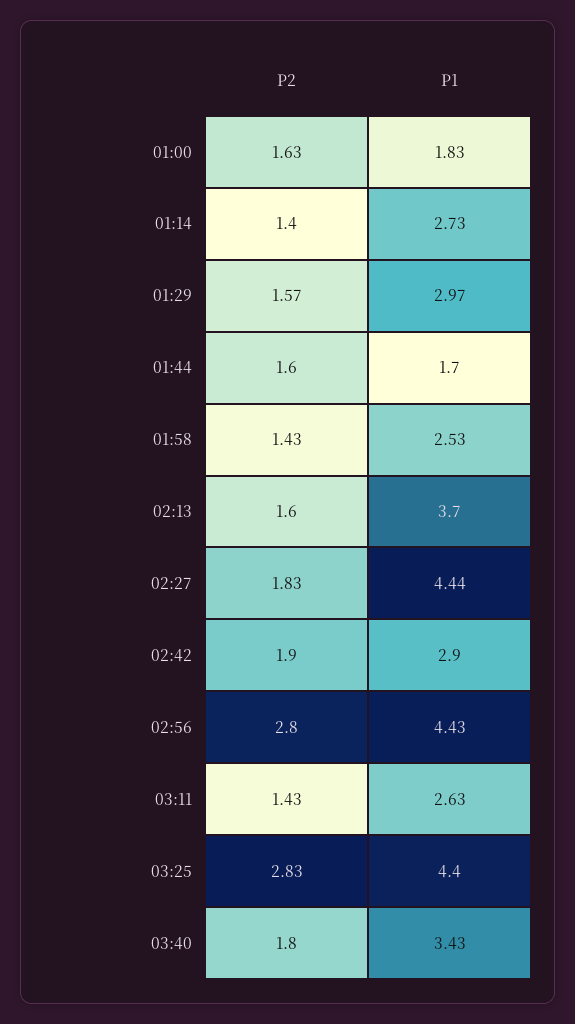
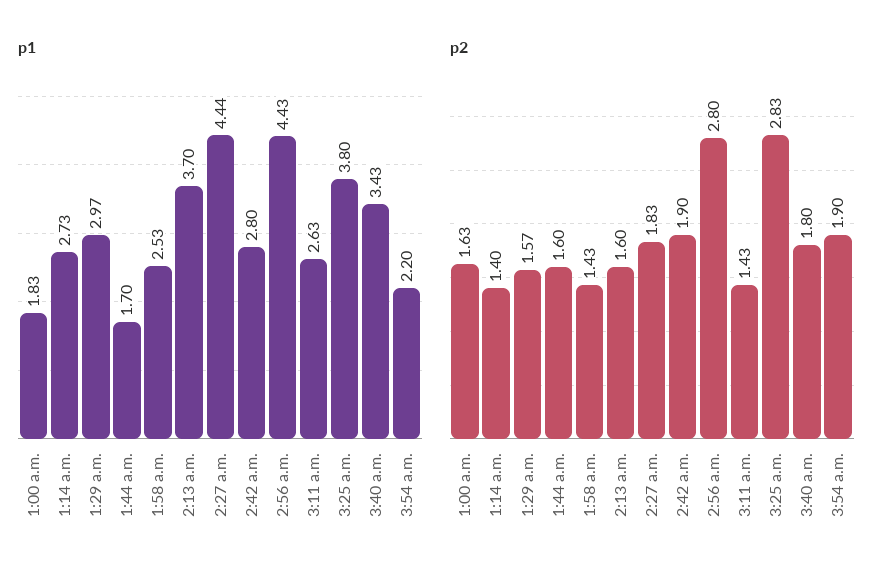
P1, 02:42: 2.9 -> 2.8
P1, 03:25: 4.4 -> 3.8
P1, 3:54 a.m.: none -> 2.2
P2, 3:54 a.m.: none -> 1.9

